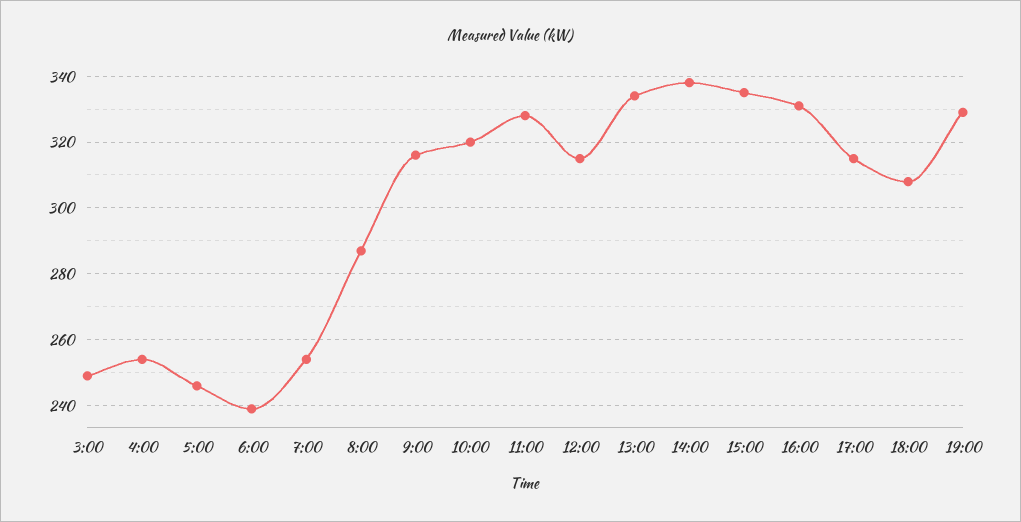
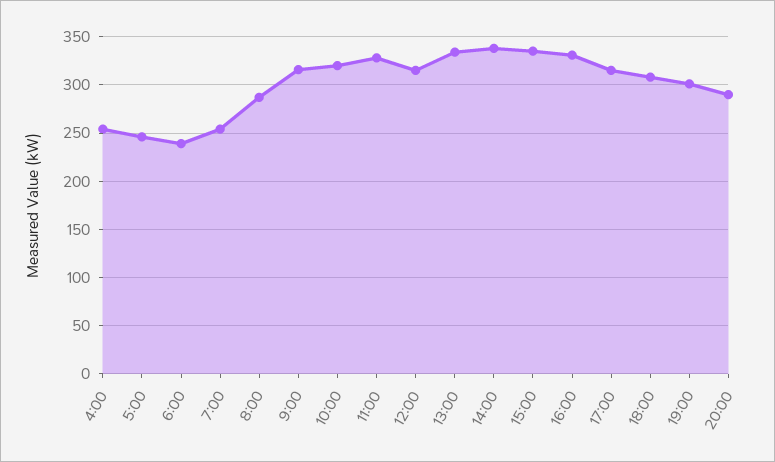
3:00: 250 -> none
19:00: 330 -> 300
20:00: none -> 290

